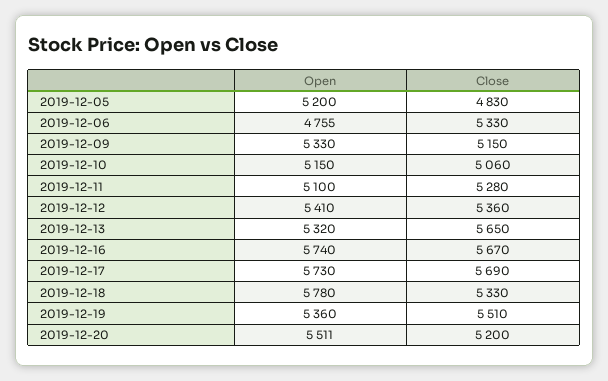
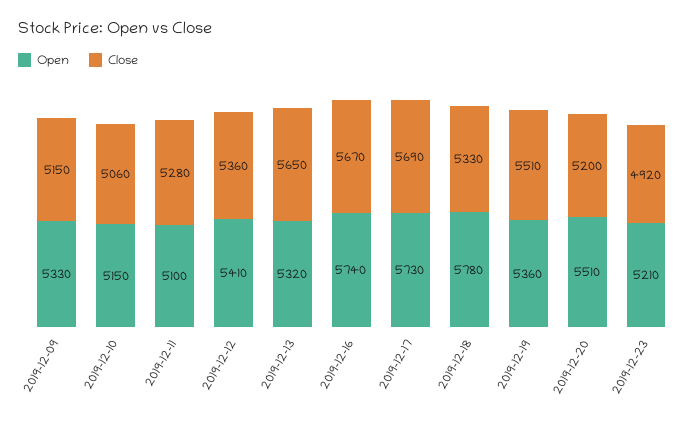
Open, 2019-12-05: 5200 -> none
Close, 2019-12-05: 4830 -> none
Open, 2019-12-06: 4755 -> none
Close, 2019-12-06: 5330 -> none
Open, 2019-12-20: 5511 -> 5510
Open, 2019-12-23: none -> 5210
Close, 2019-12-23: none -> 4920

